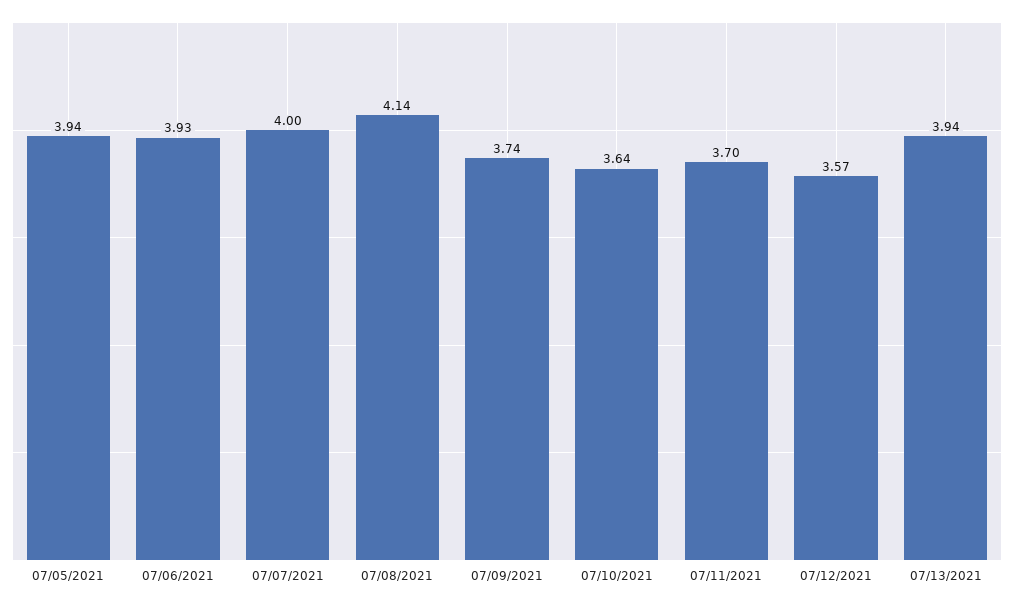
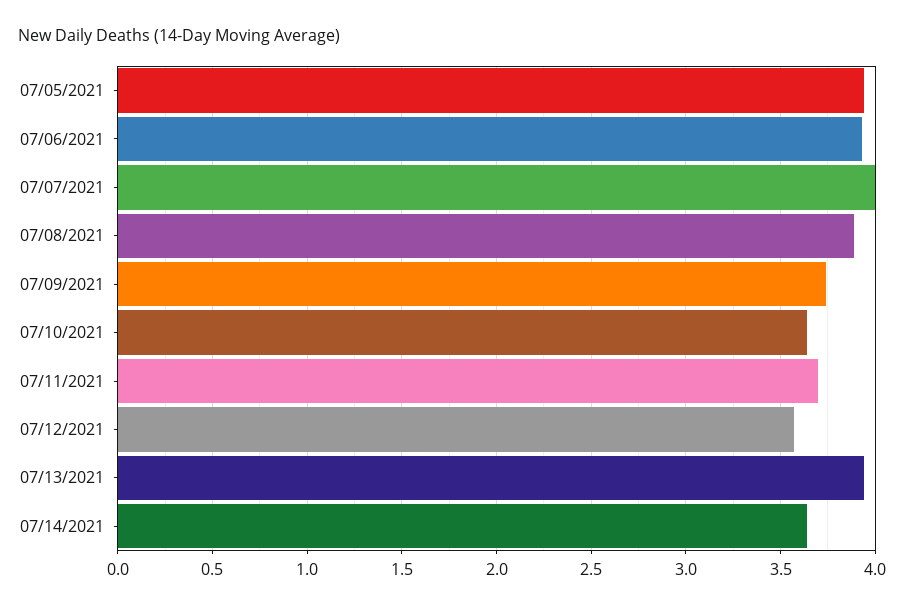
07/08/2021: 4.14 -> 3.9
07/14/2021: none -> 3.65

